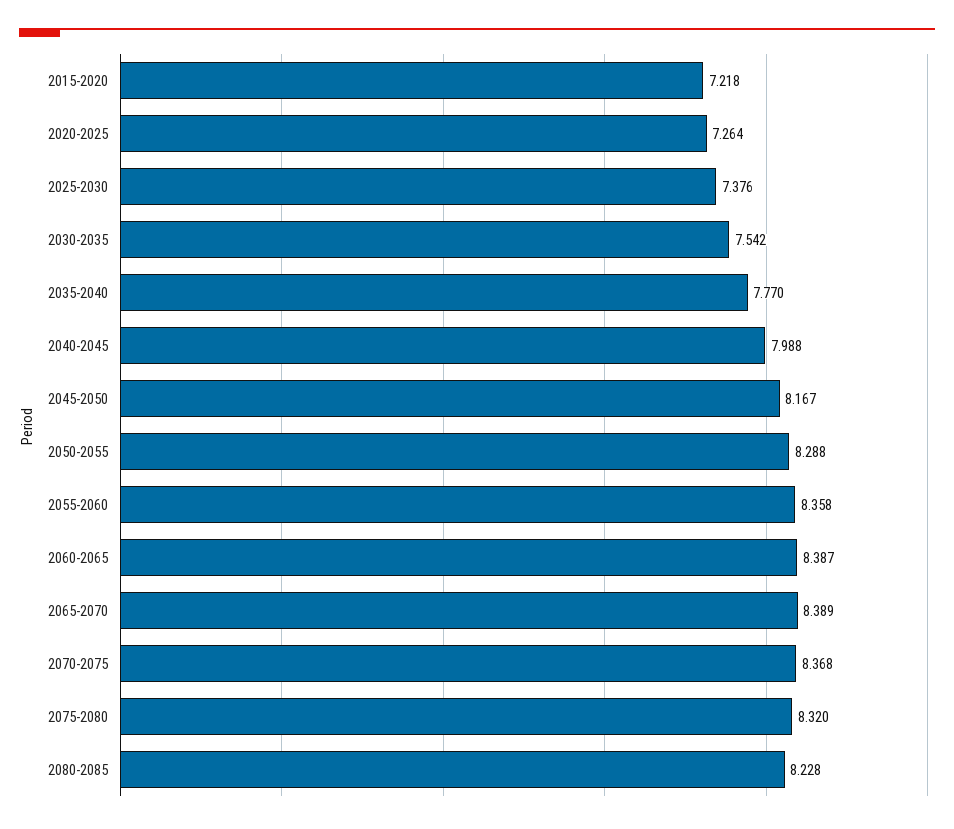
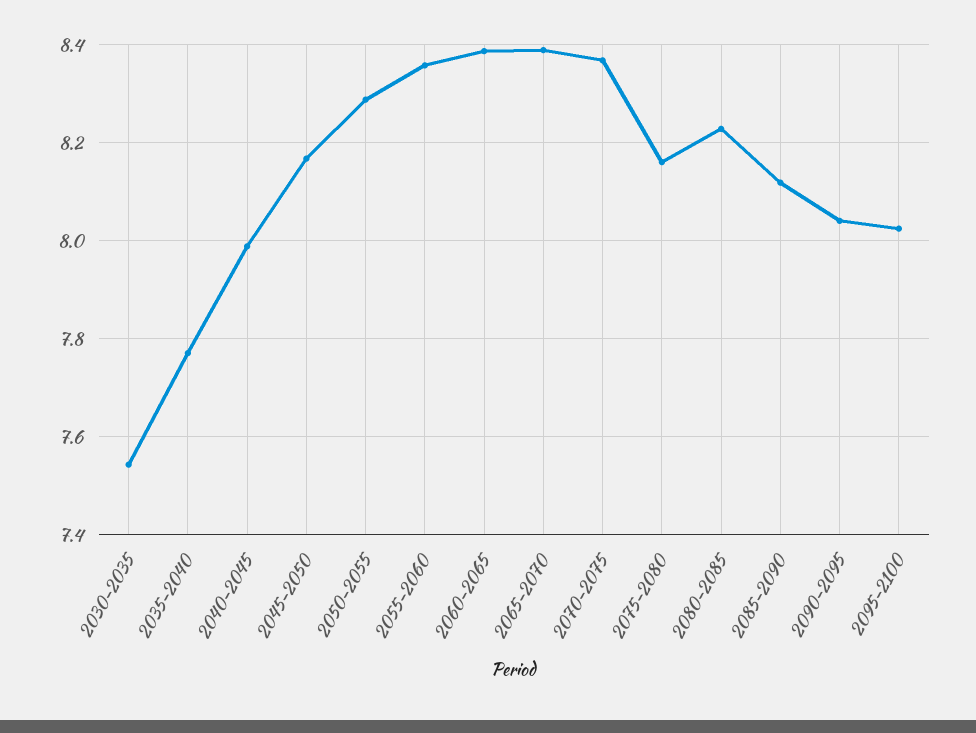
2015-2020: 7.218 -> none
2020-2025: 7.264 -> none
2025-2030: 7.376 -> none
2075-2080: 8.32 -> 8.16
2085-2090: none -> 8.12
2090-2095: none -> 8.04
2095-2100: none -> 8.02

